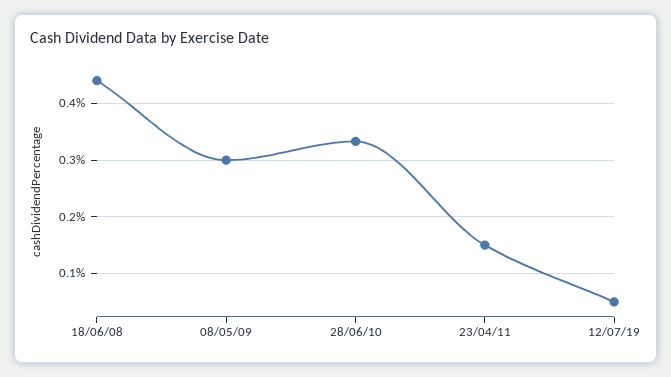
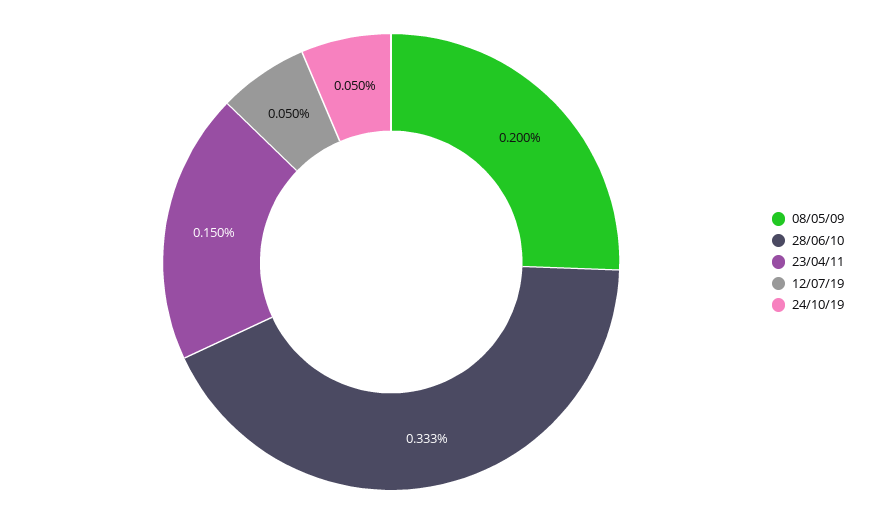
18/06/08: 0.44 -> none
08/05/09: 0.3 -> 0.2
24/10/19: none -> 0.05

